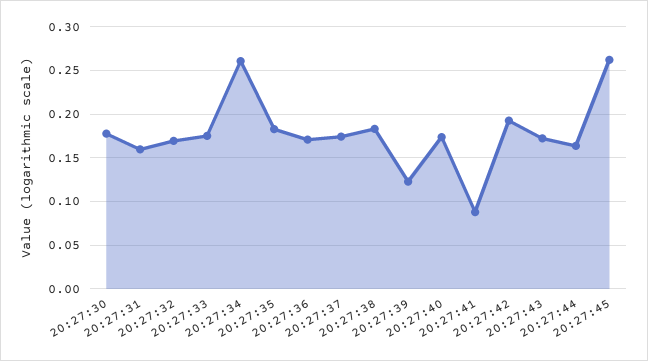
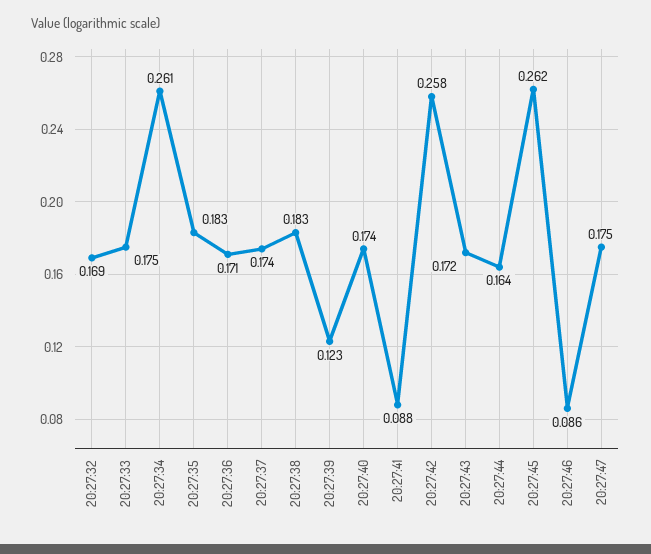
20:27:30: 0.18 -> none
20:27:31: 0.16 -> none
20:27:42: 0.19 -> 0.258
20:27:46: none -> 0.086
20:27:47: none -> 0.175

